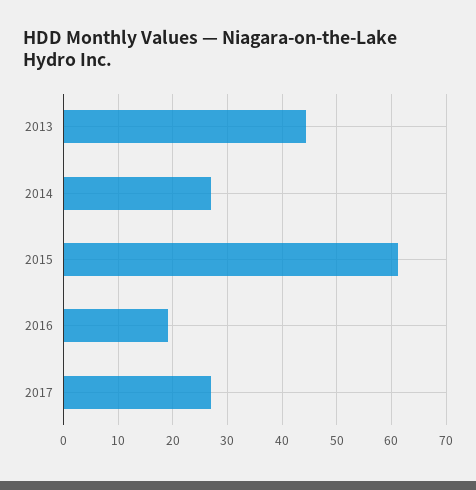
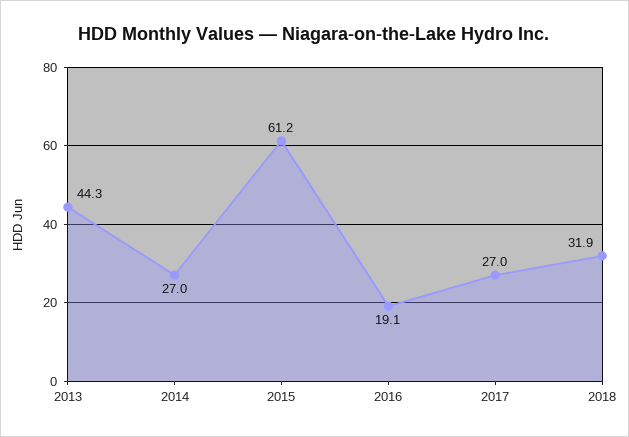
2018: none -> 31.9

